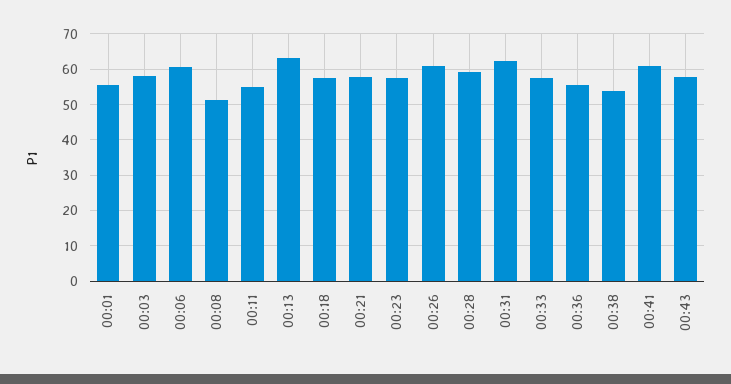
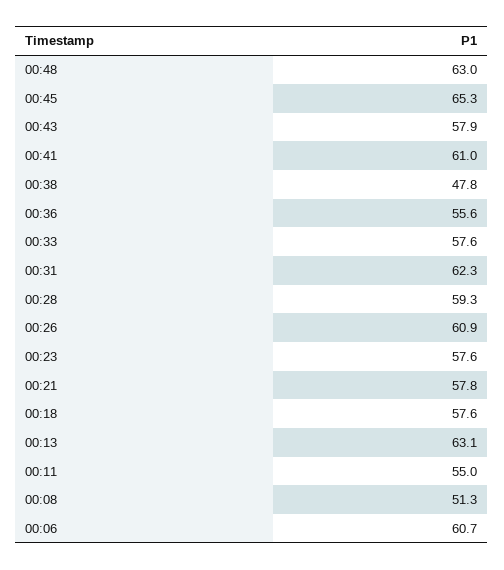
00:01: 56 -> none
00:03: 58 -> none
00:38: 54 -> 47.8
00:48: none -> 63
00:45: none -> 65.3

